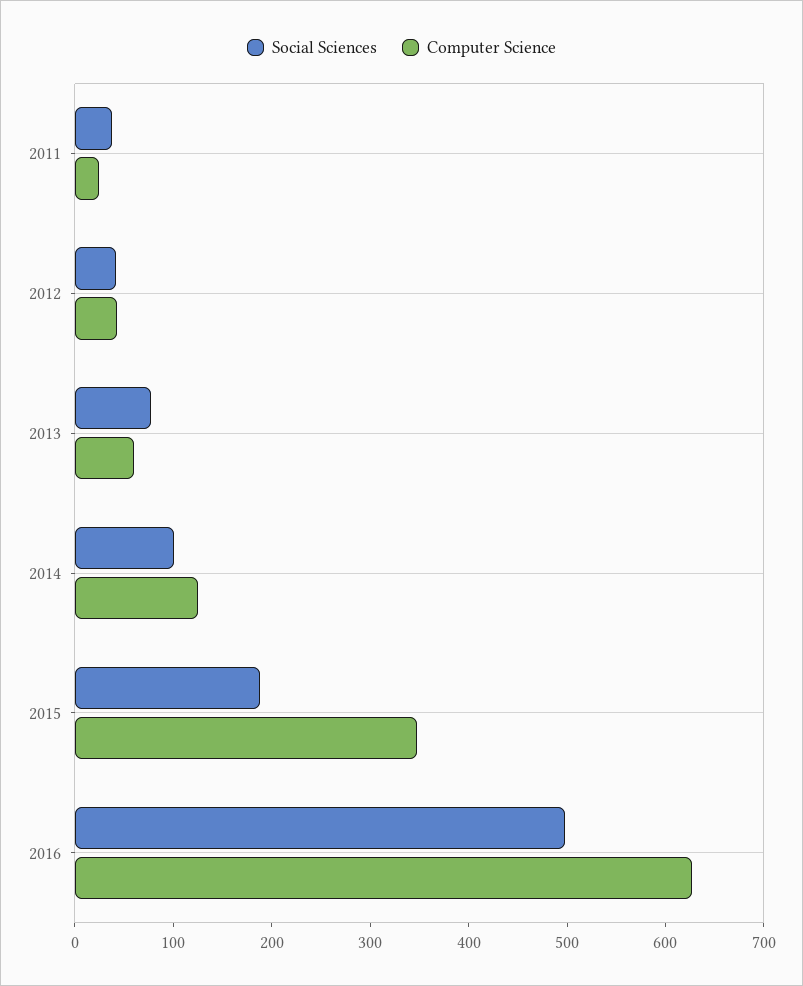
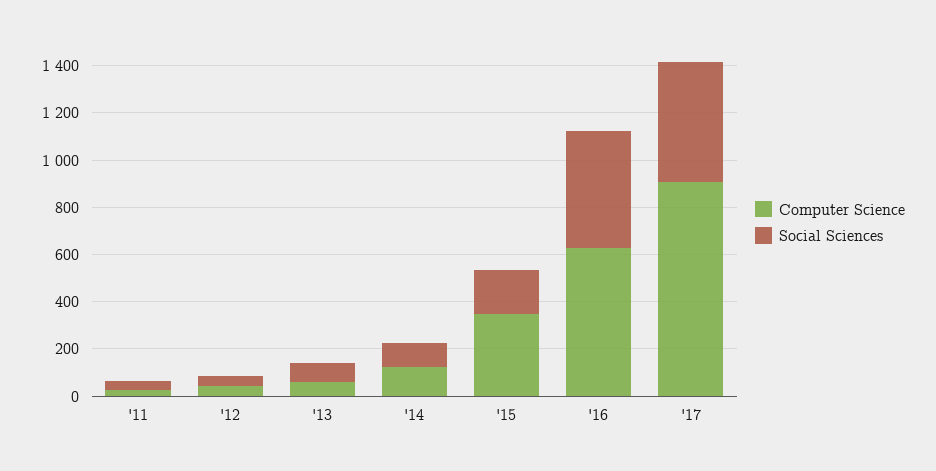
Computer Science, '17: none -> 900
Social Sciences, '17: none -> 500

